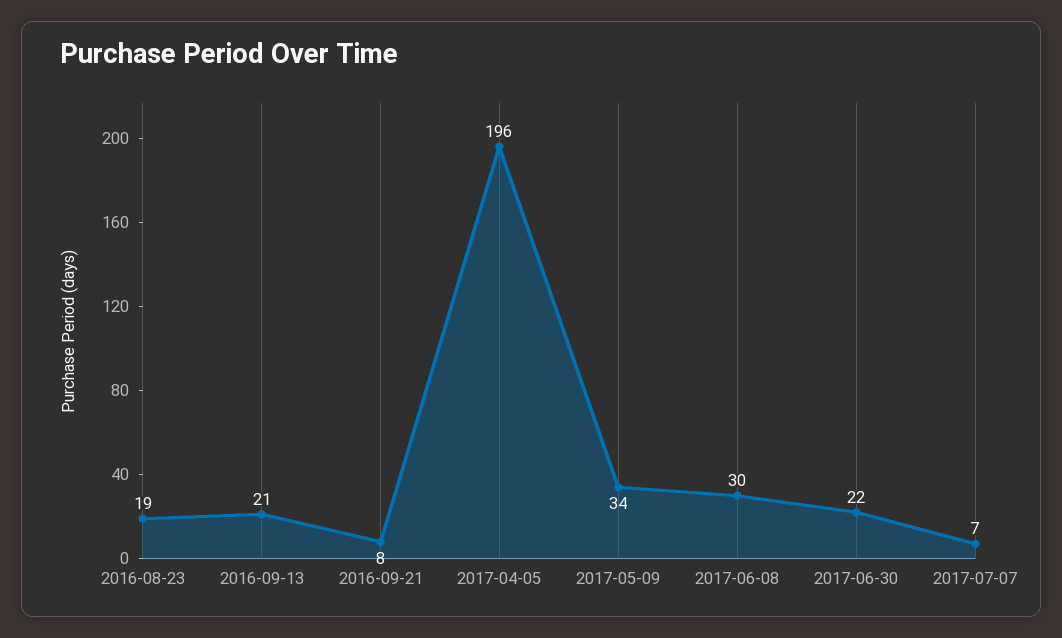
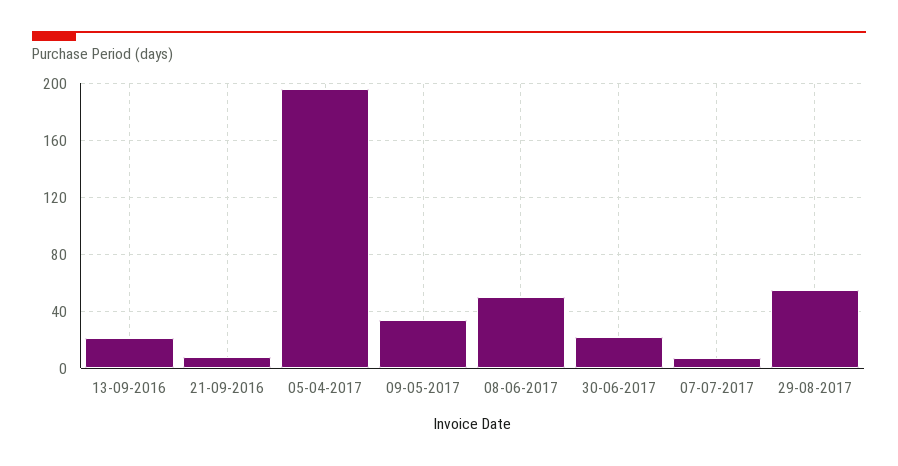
2016-08-23: 19 -> none
2017-06-08: 30 -> 50
29-08-2017: none -> 55

